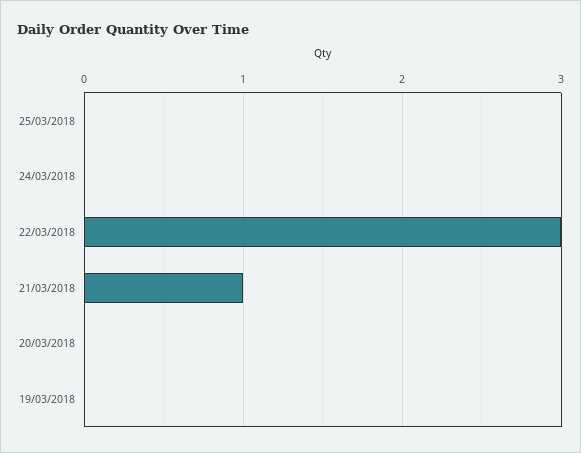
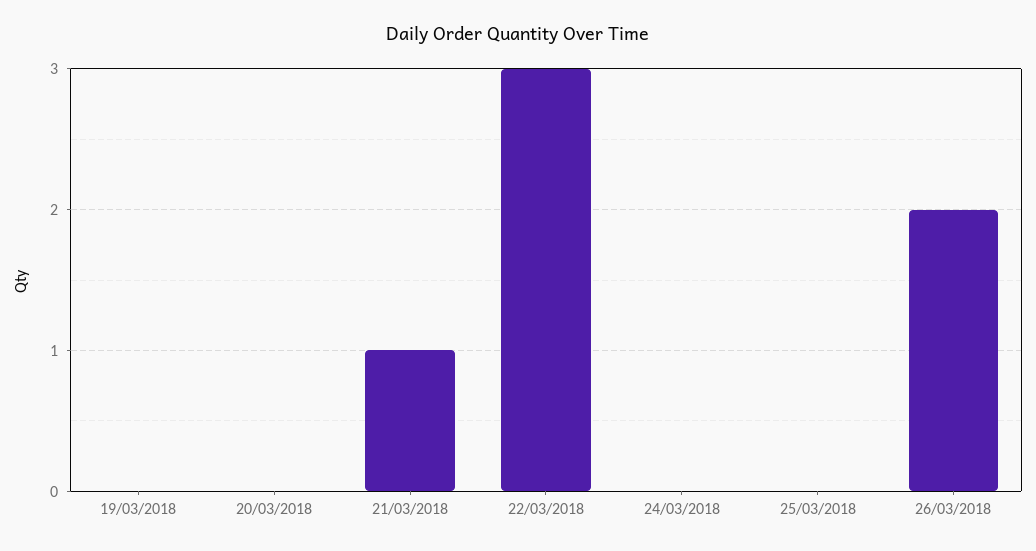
26/03/2018: none -> 2

